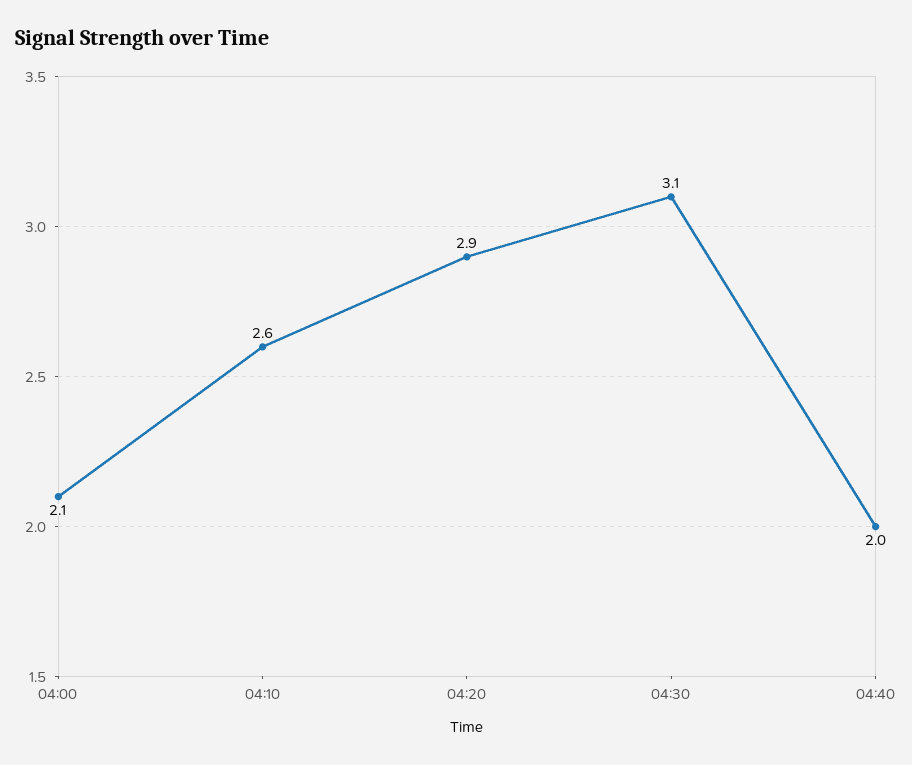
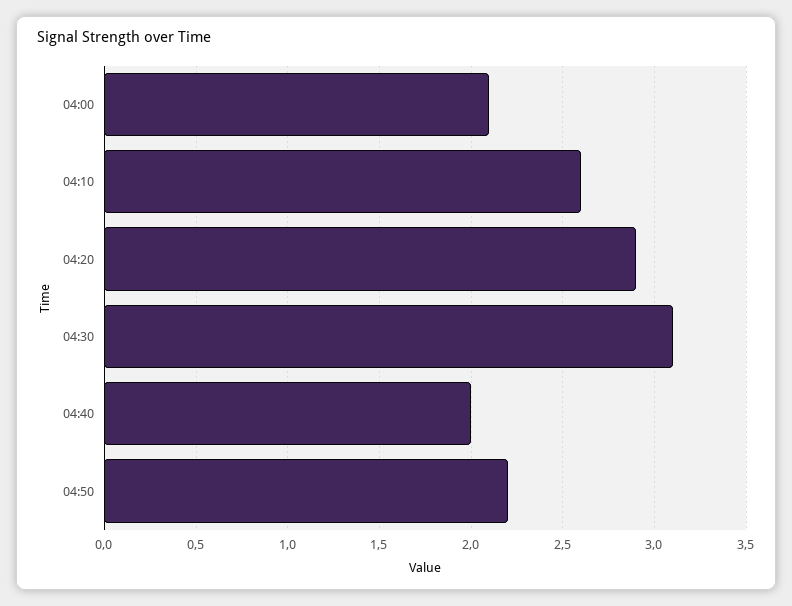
04:50: none -> 2.2

